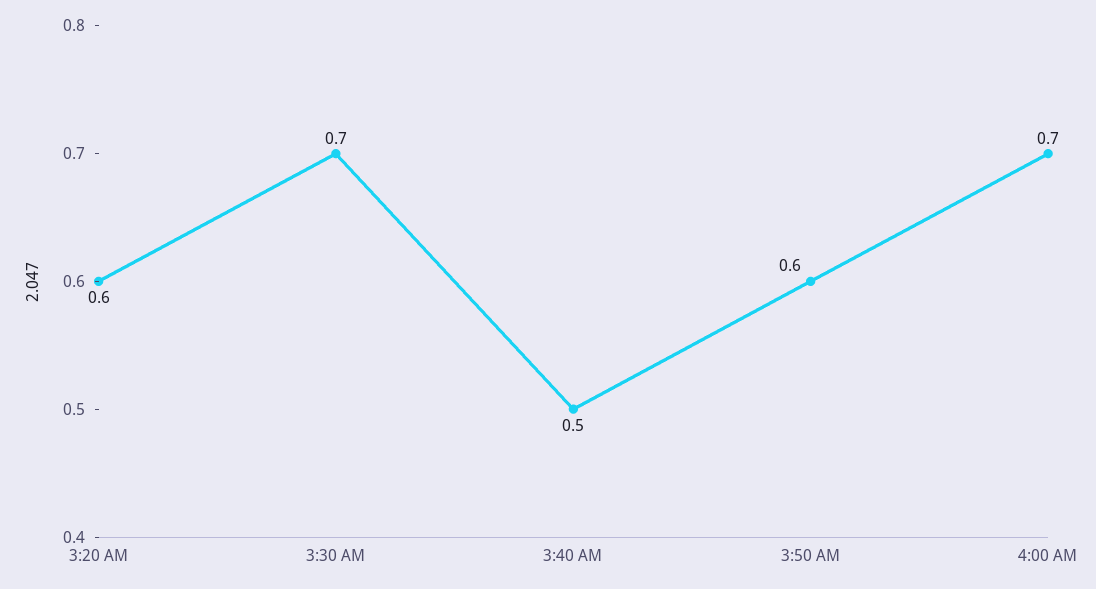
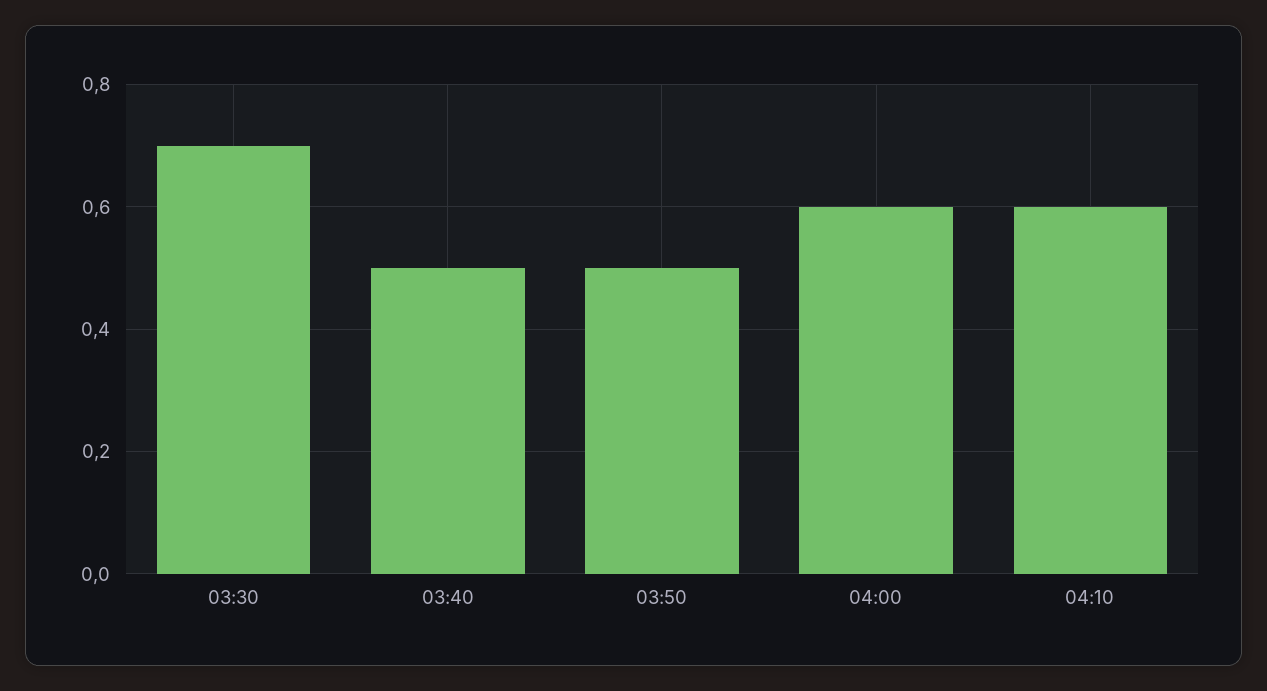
3:20 AM: 0.6 -> none
3:50 AM: 0.6 -> 0.5
4:00 AM: 0.7 -> 0.6
04:10: none -> 0.6

